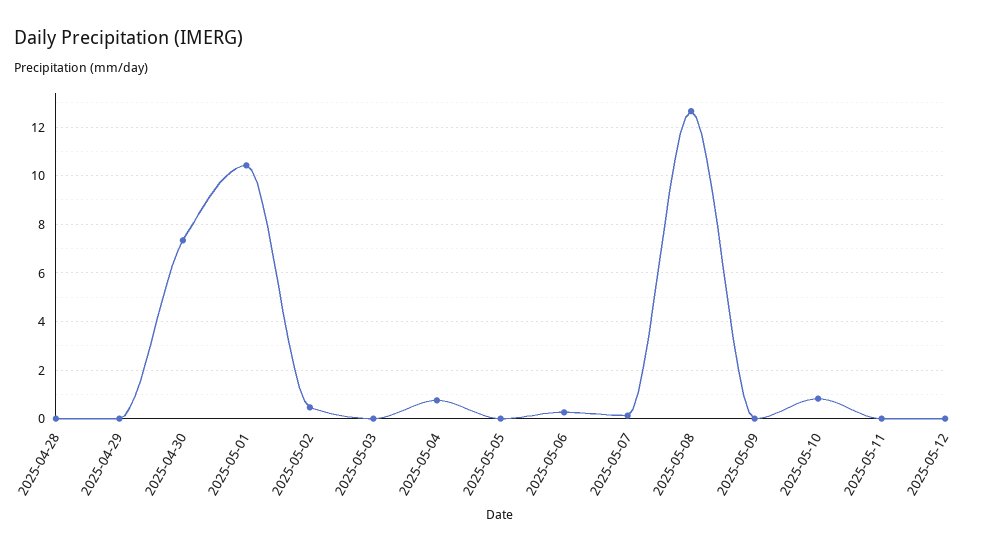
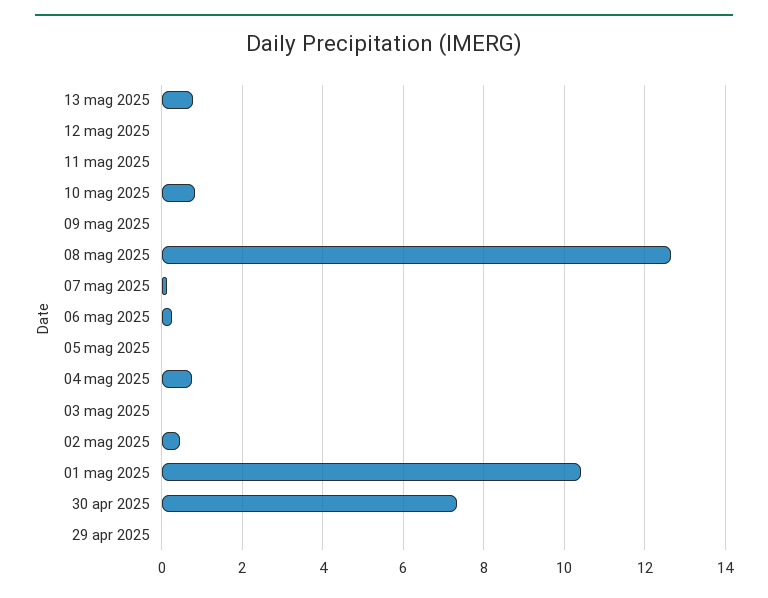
2025-04-28: 0 -> none
13 mag 2025: none -> 0.8

